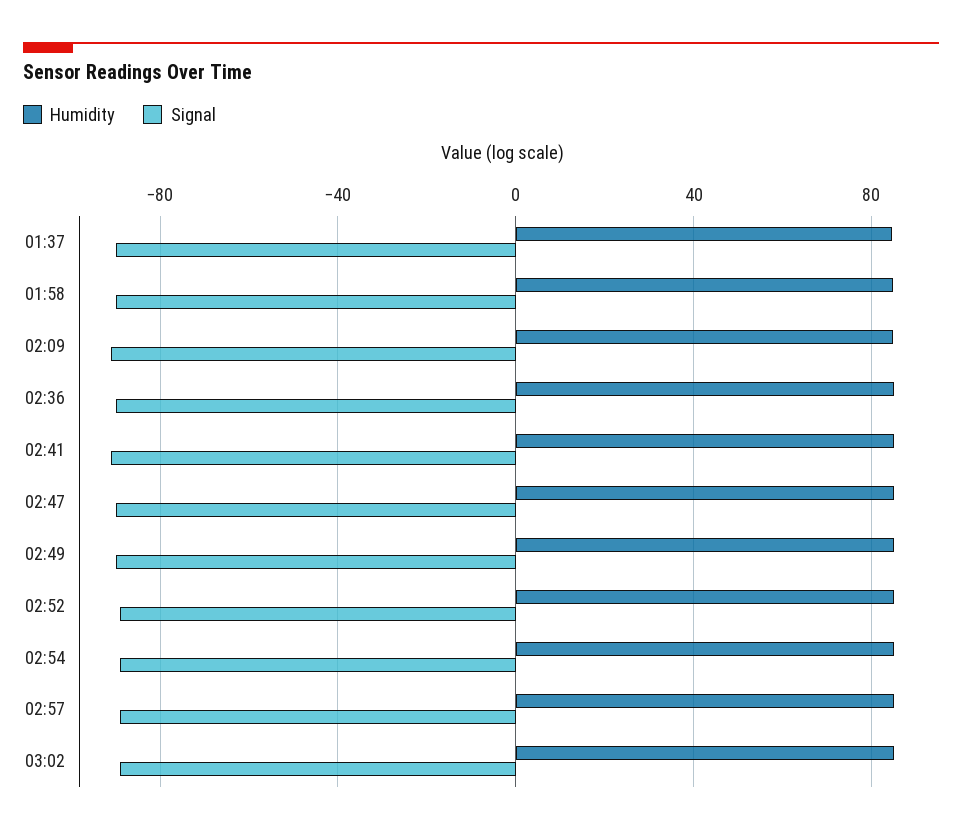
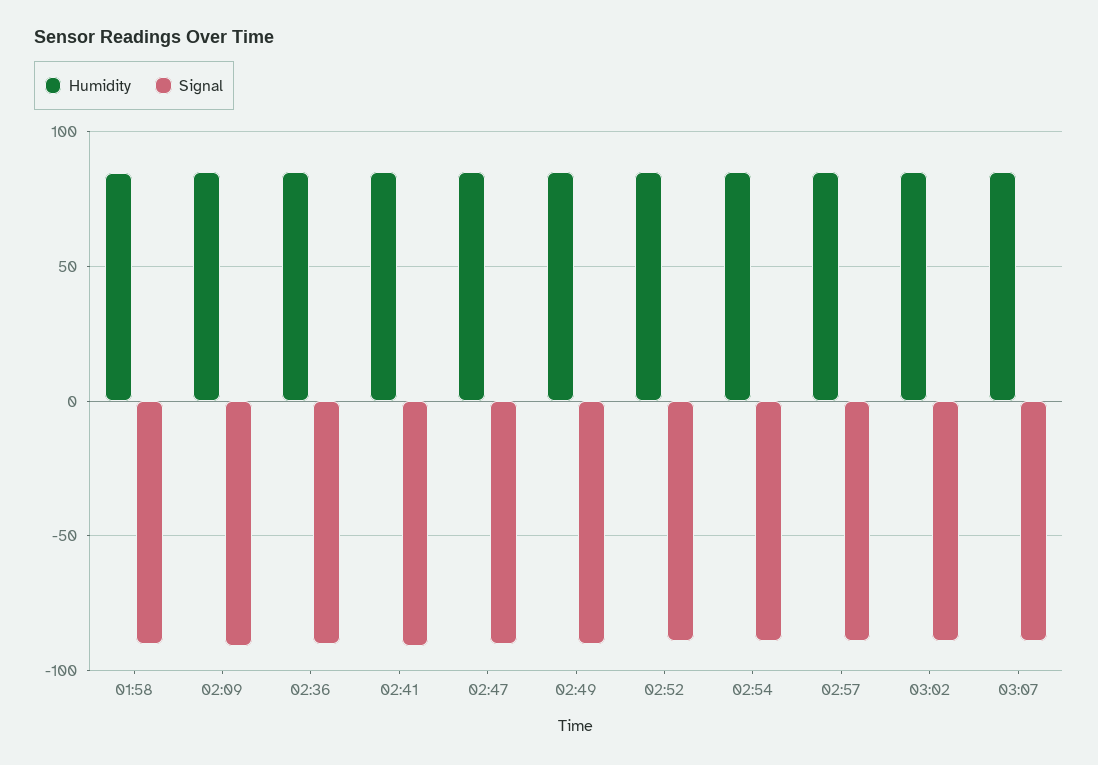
Humidity, 01:37: 85 -> none
Signal, 01:37: -90 -> none
Humidity, 03:07: none -> 85
Signal, 03:07: none -> -90

